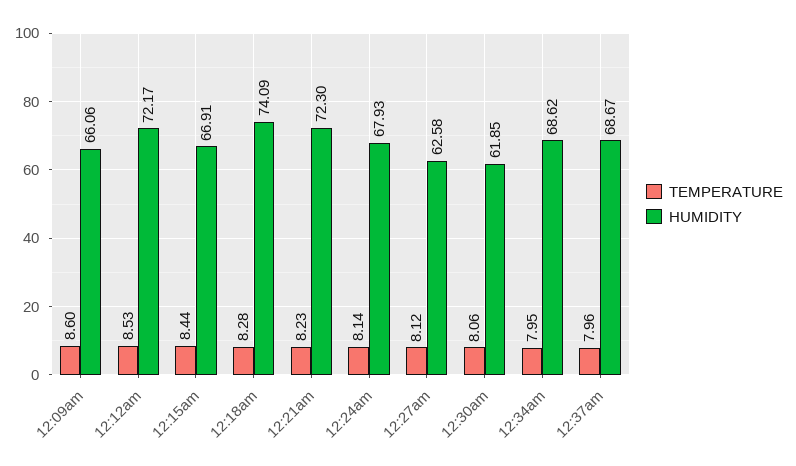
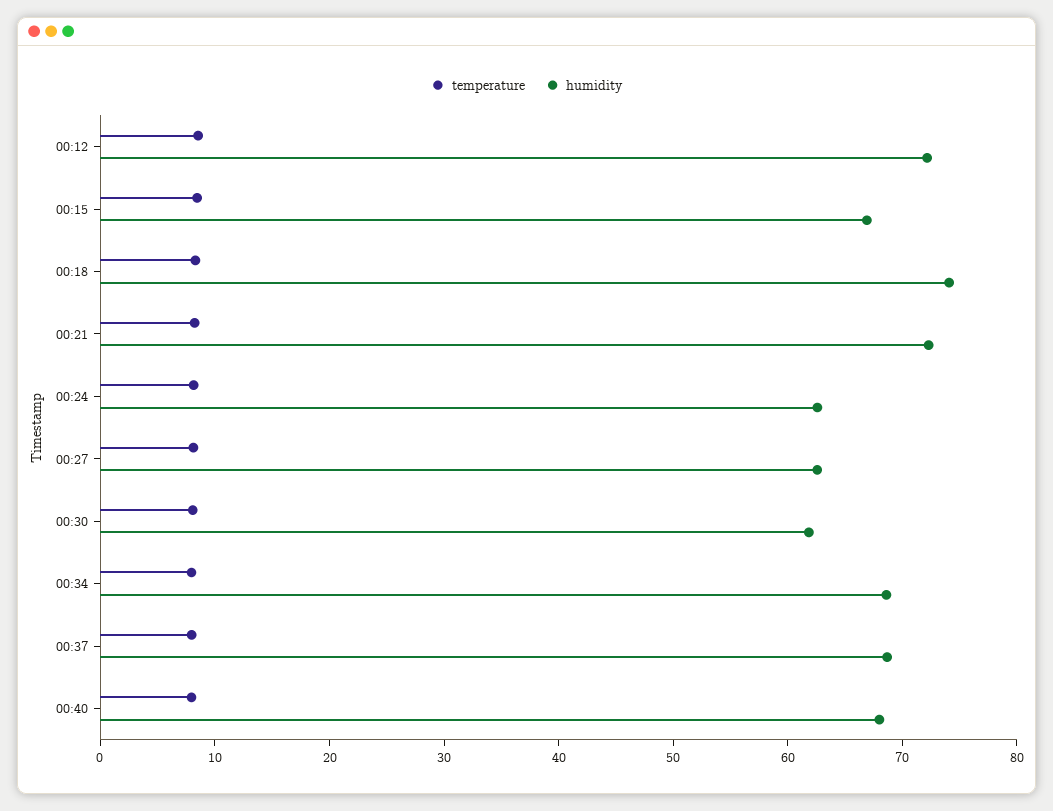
TEMPERATURE, 12:09am: 8.6 -> none
HUMIDITY, 12:09am: 66.06 -> none
HUMIDITY, 12:24am: 67.93 -> 62
TEMPERATURE, 00:40: none -> 8
HUMIDITY, 00:40: none -> 68

